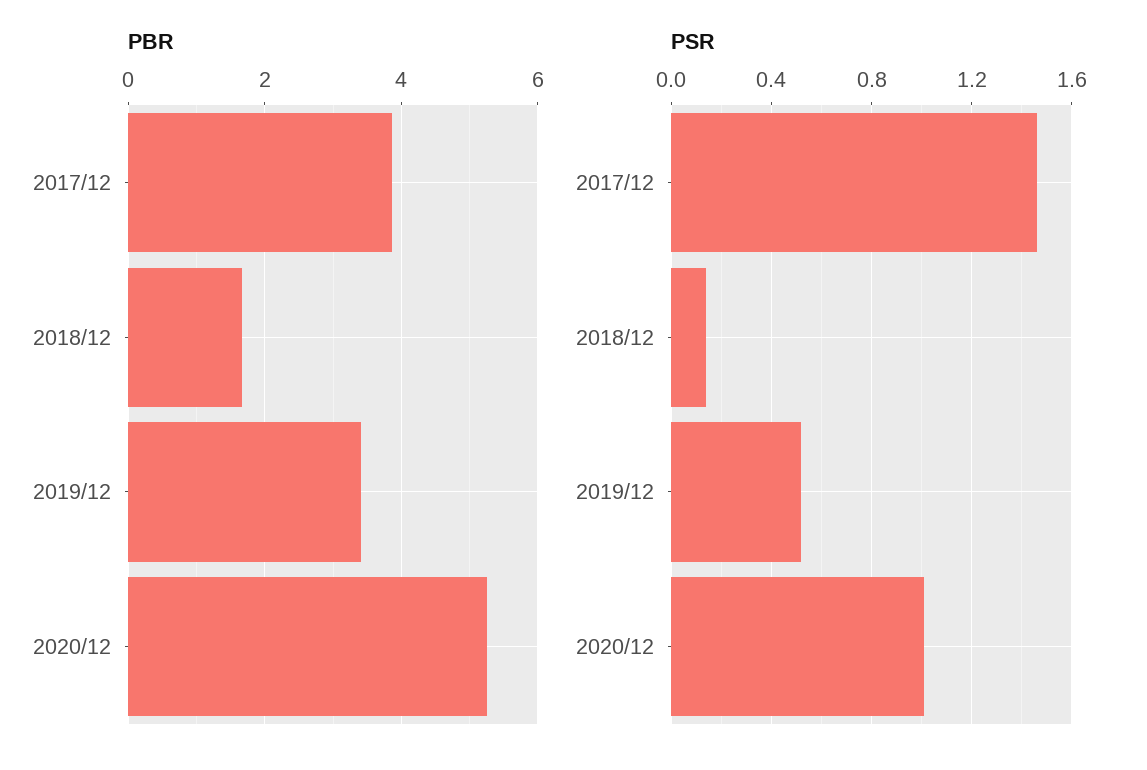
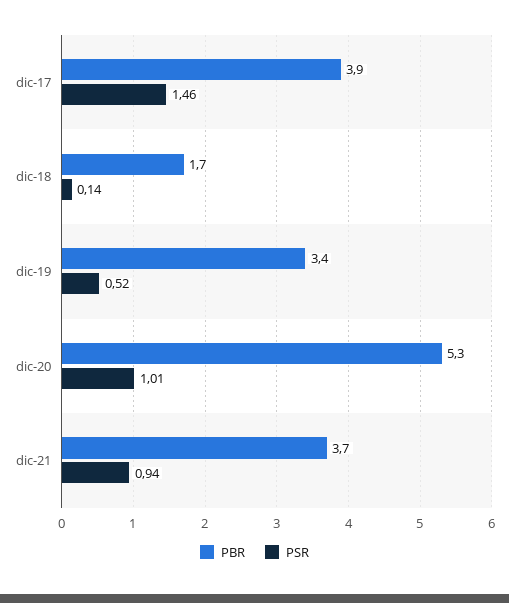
PBR, dic-21: none -> 3.7
PSR, dic-21: none -> 0.94

